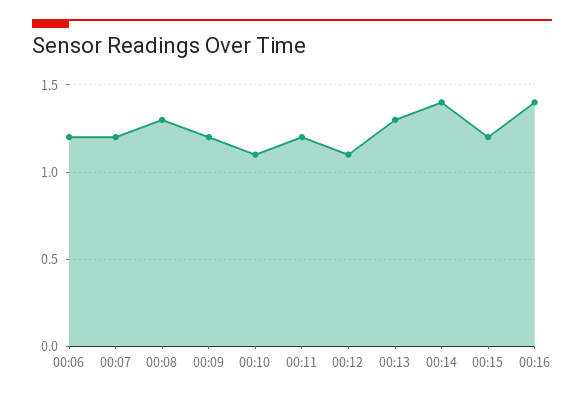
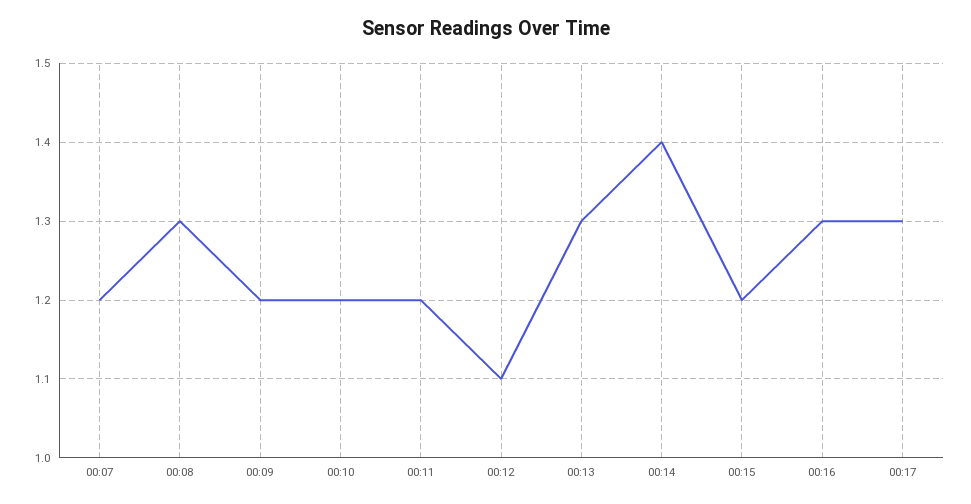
00:06: 1.2 -> none
00:10: 1.1 -> 1.2
00:16: 1.4 -> 1.3
00:17: none -> 1.3

